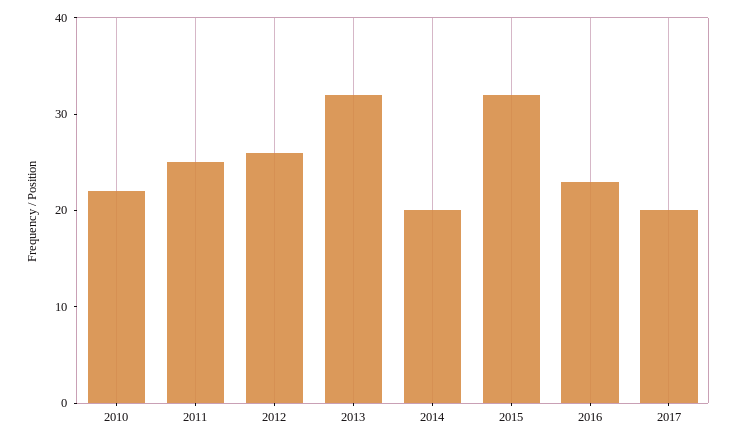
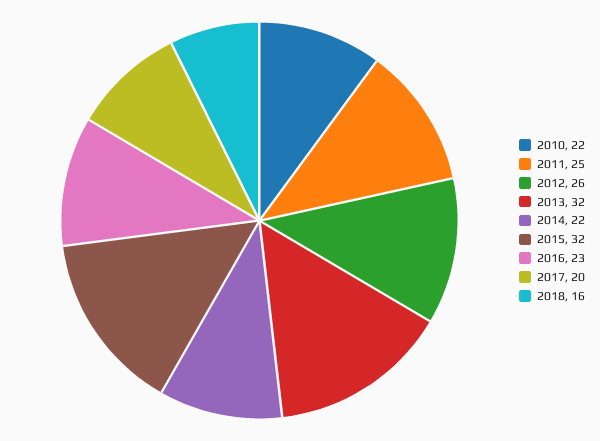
2014: 20 -> 22
2018: none -> 16

